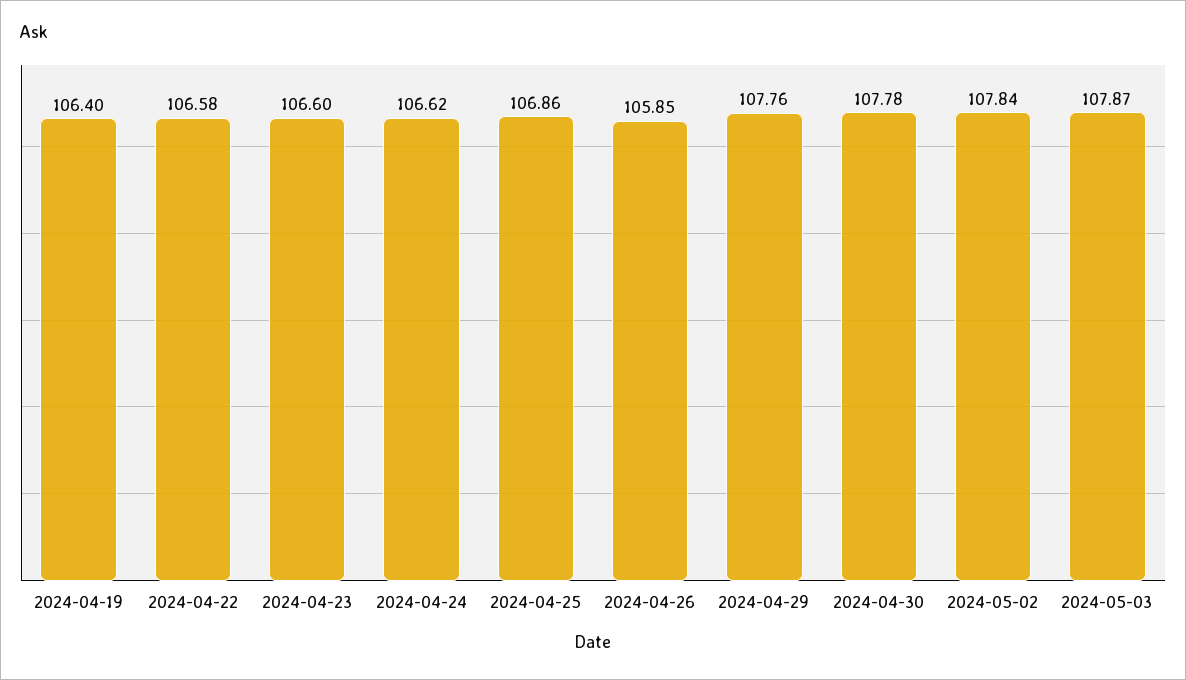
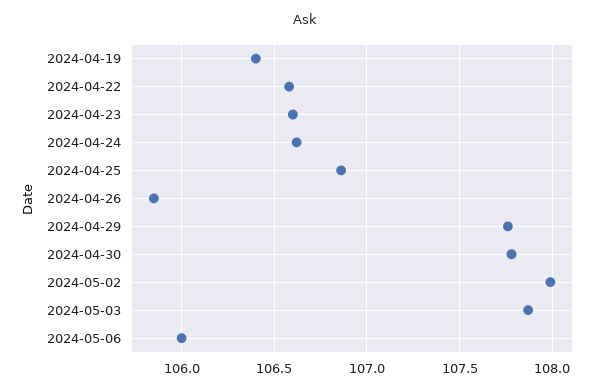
2024-05-02: 107.84 -> 108
2024-05-06: none -> 106

